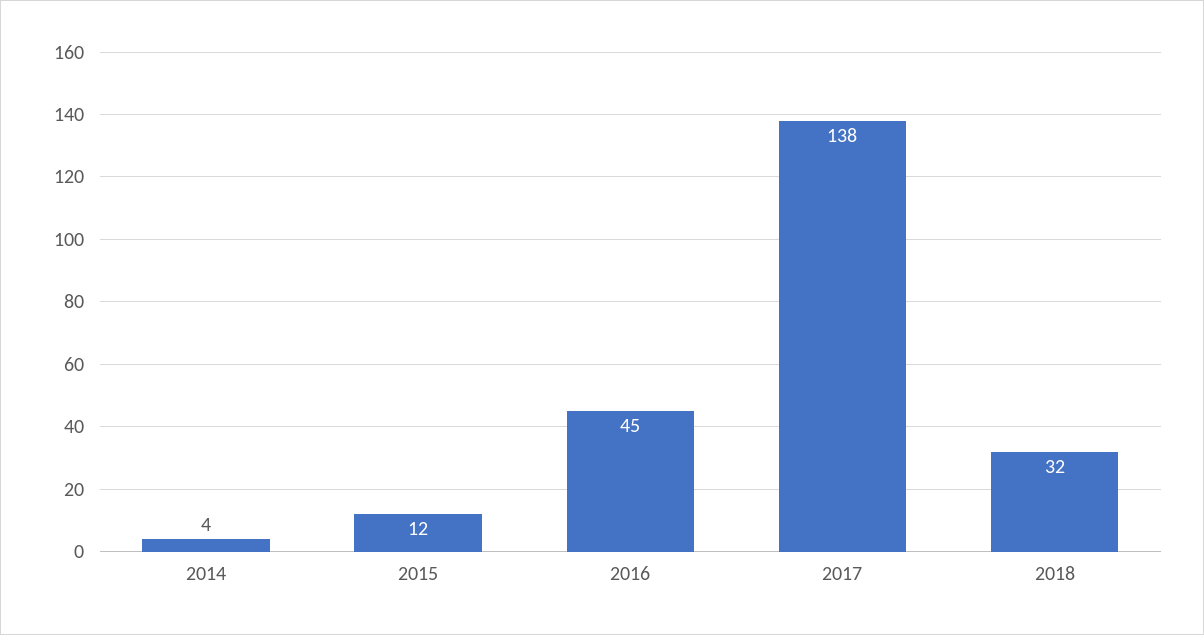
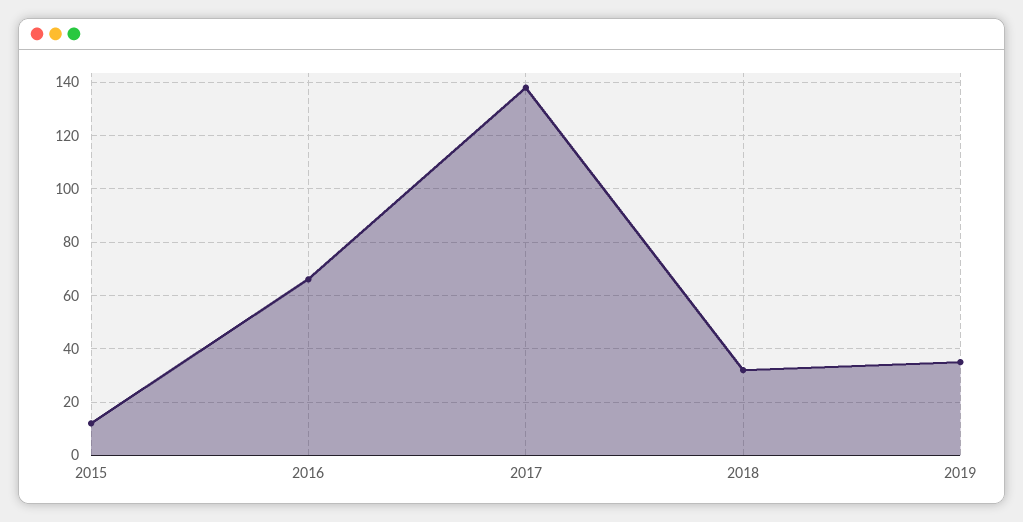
2014: 4 -> none
2016: 45 -> 65
2019: none -> 35

